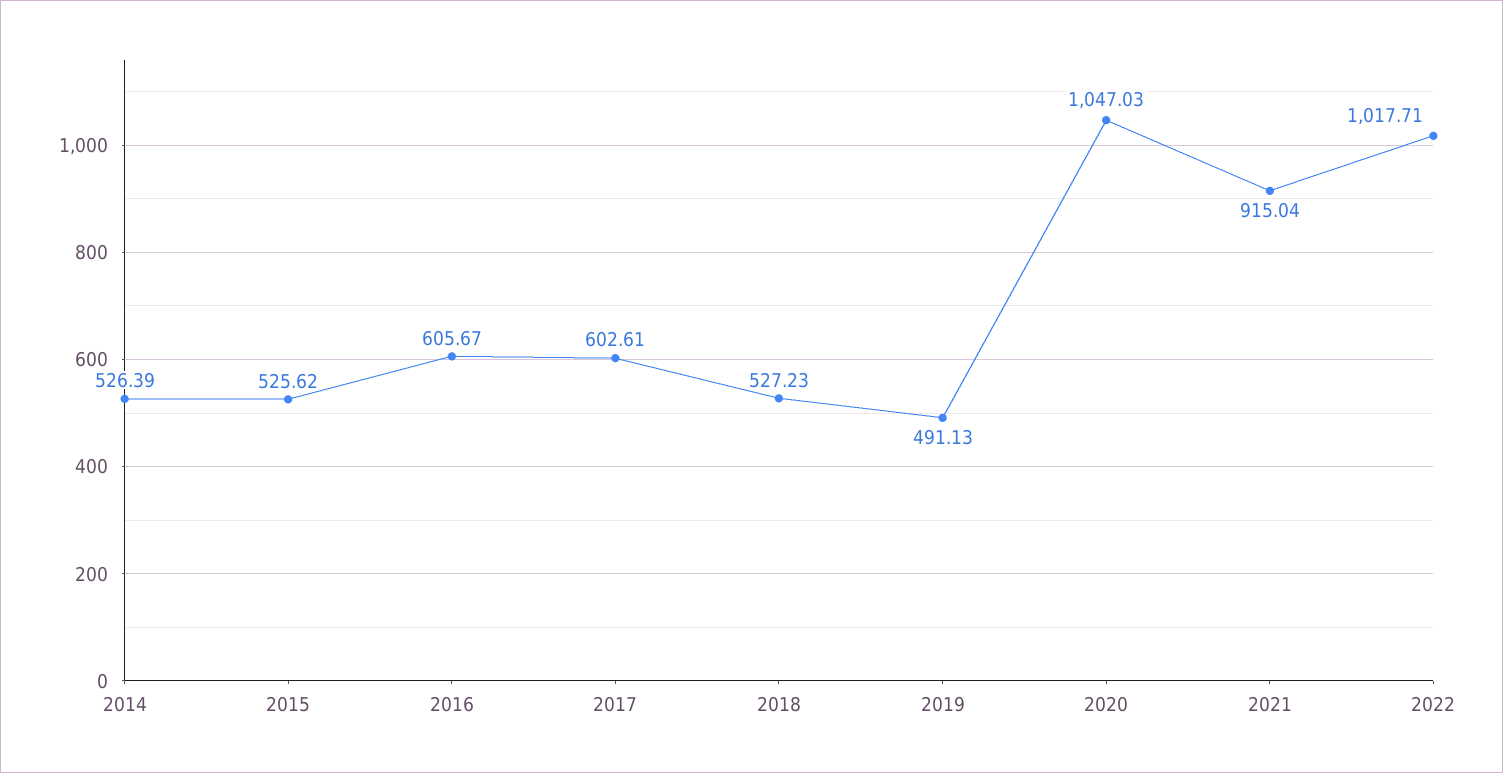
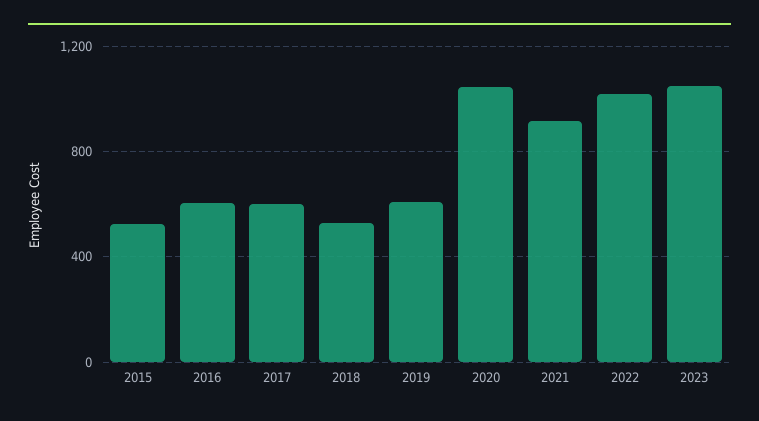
2014: 526.39 -> none
2019: 491.13 -> 600
2023: none -> 1050

